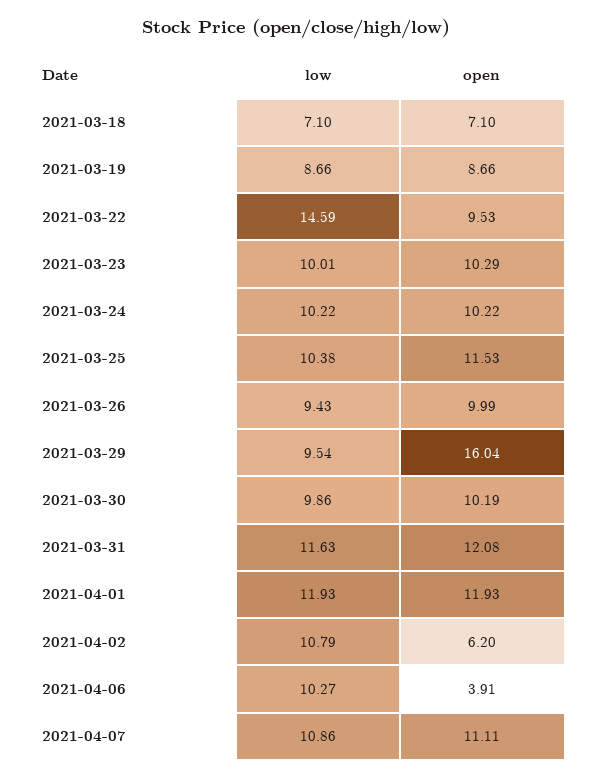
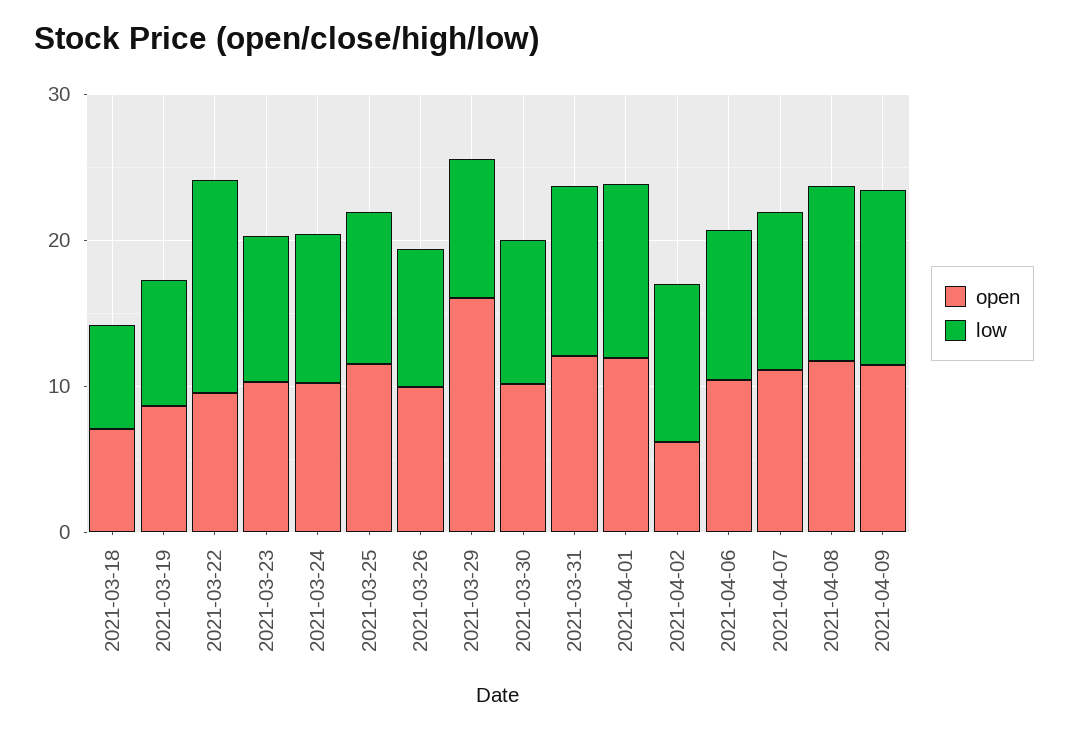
open, 2021-04-06: 3.91 -> 10
open, 2021-04-08: none -> 12
low, 2021-04-08: none -> 12
open, 2021-04-09: none -> 12
low, 2021-04-09: none -> 12

